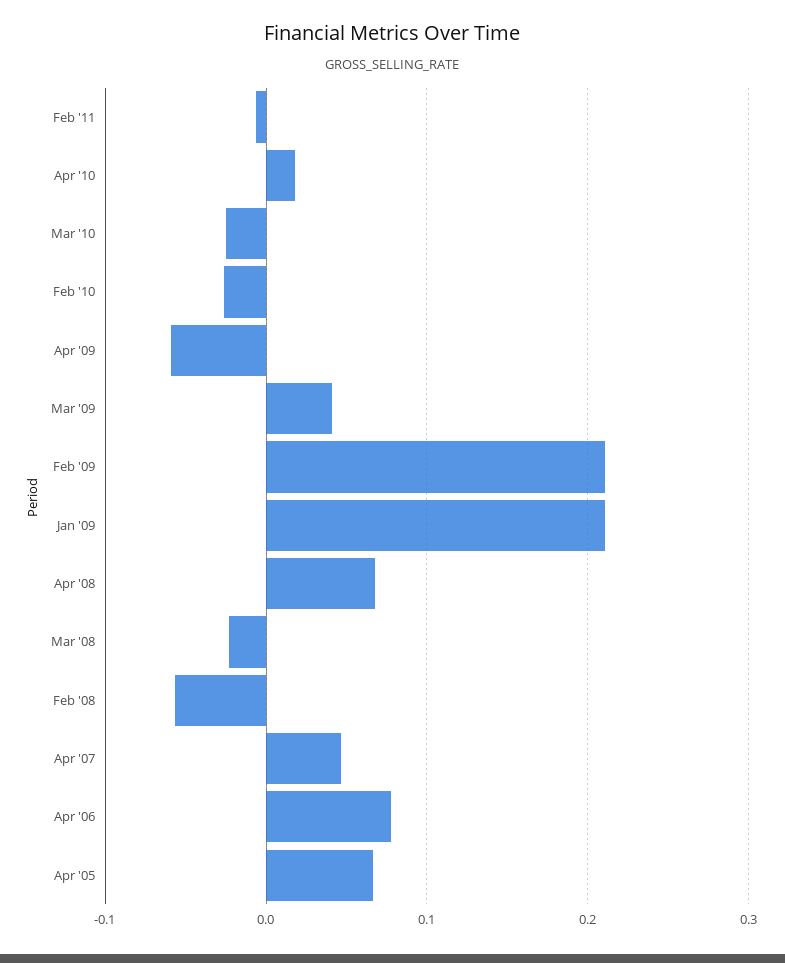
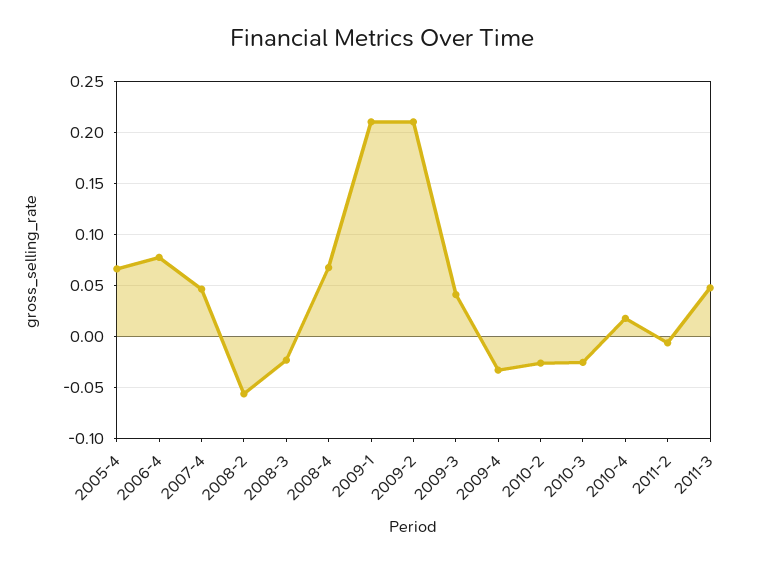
Apr '09: -0.06 -> -0.03
2011-3: none -> 0.05

